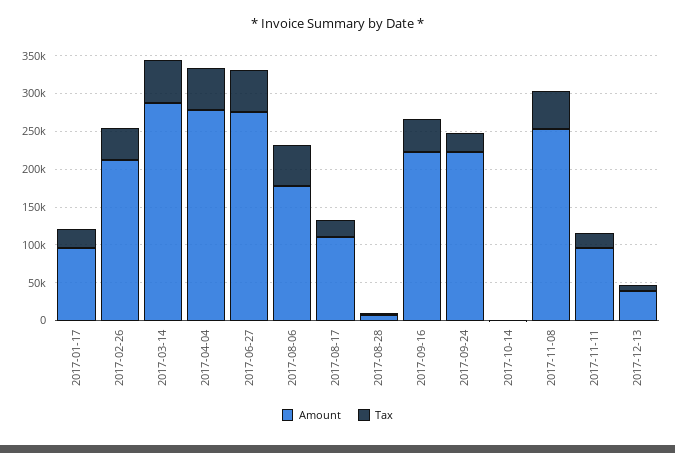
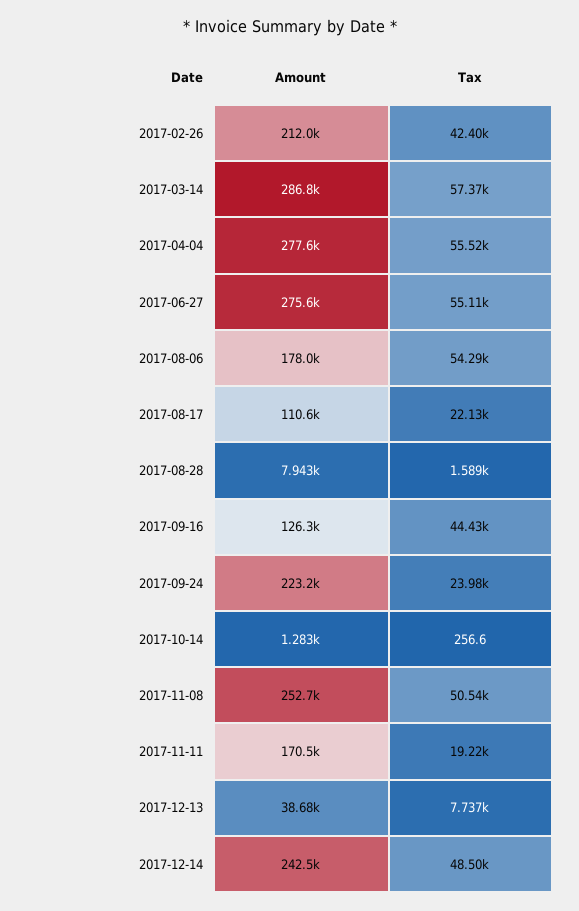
Amount, 2017-01-17: 100000 -> none
Tax, 2017-01-17: 25000 -> none
Amount, 2017-09-16: 225000 -> 126300
Amount, 2017-11-11: 100000 -> 170500
Amount, 2017-12-14: none -> 242500
Tax, 2017-12-14: none -> 48500

